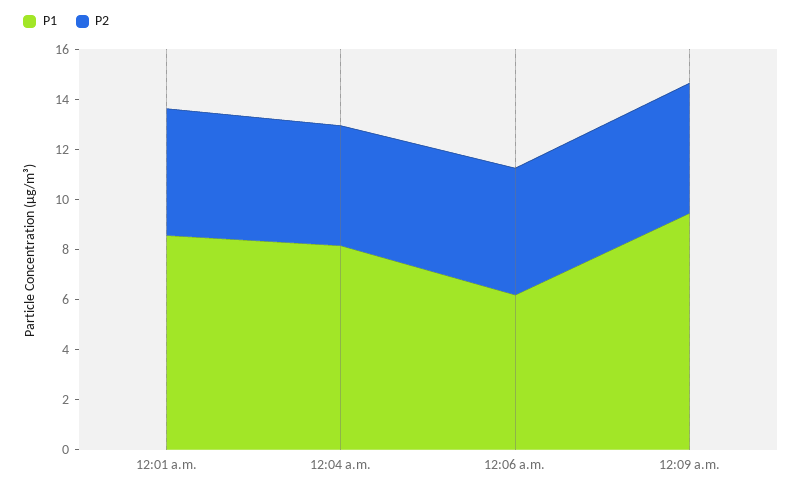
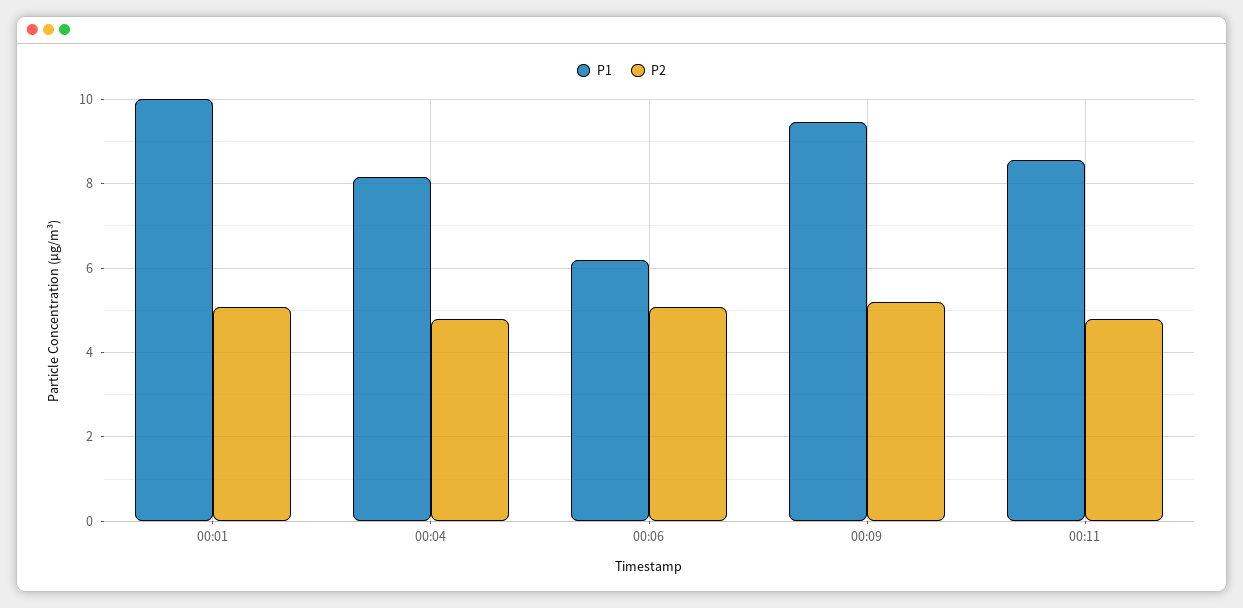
P1, 12:01 a.m.: 8.5 -> 10
P1, 00:11: none -> 8.6
P2, 00:11: none -> 4.8

